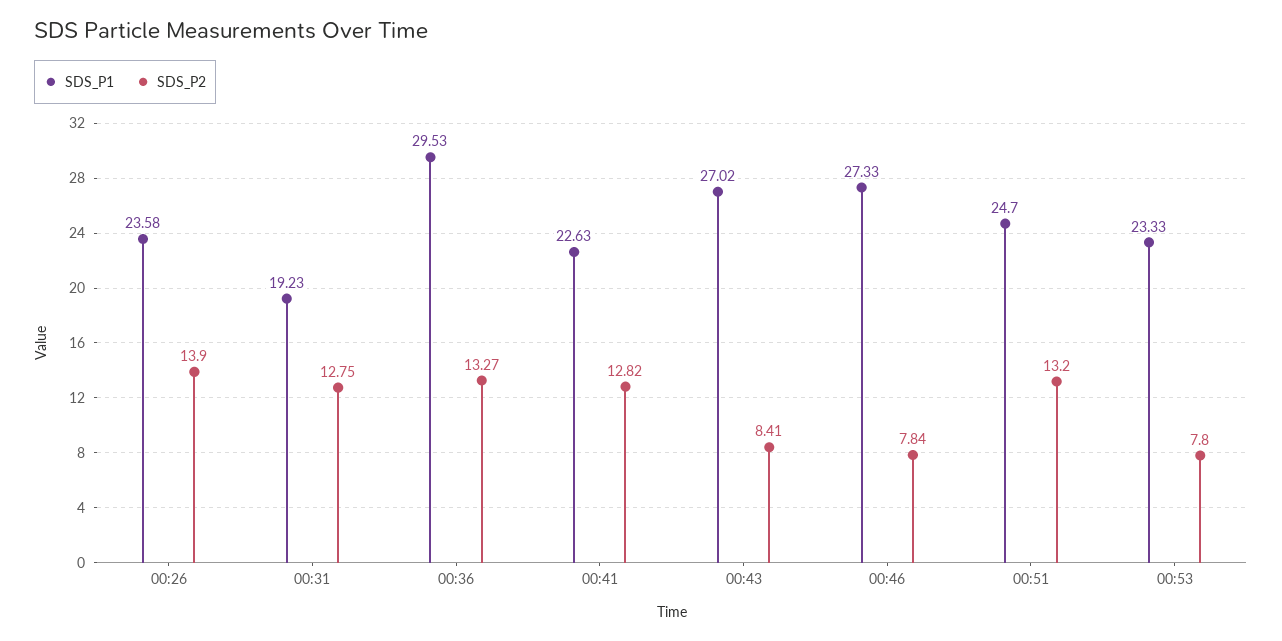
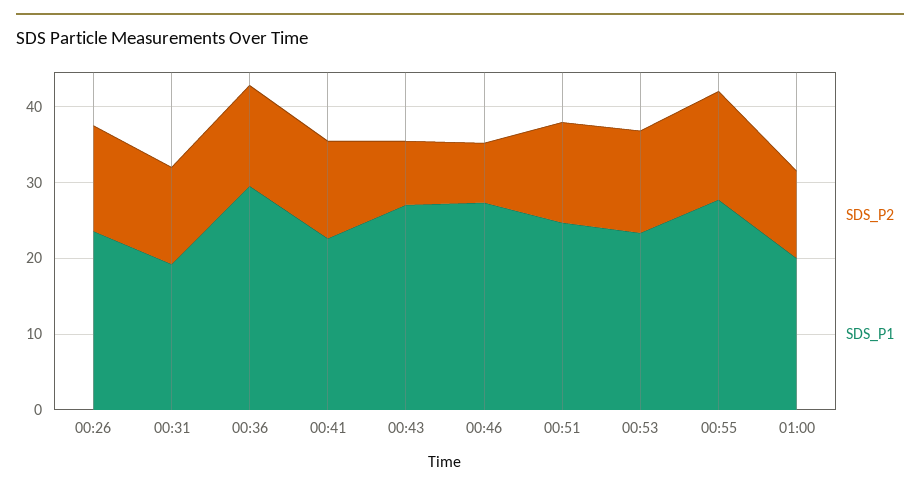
SDS_P2, 00:53: 7.8 -> 14
SDS_P2, 00:55: none -> 14
SDS_P1, 00:55: none -> 28
SDS_P2, 01:00: none -> 12
SDS_P1, 01:00: none -> 20

